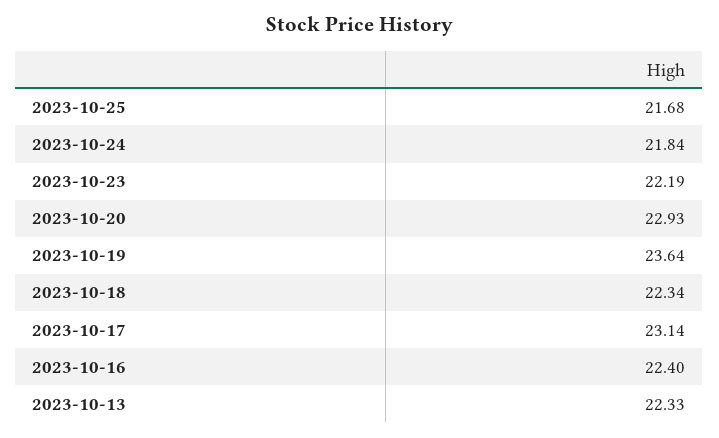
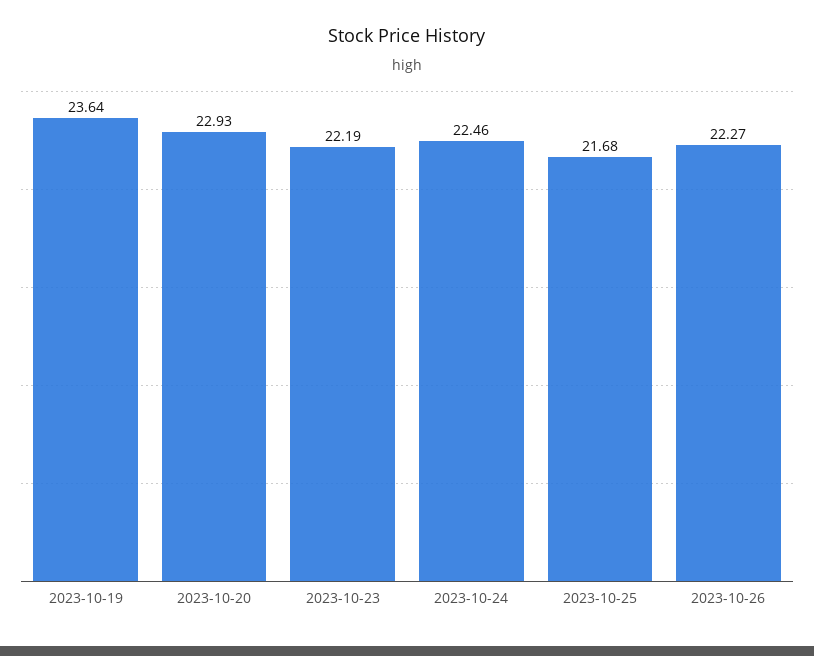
2023-10-24: 21.84 -> 22.46
2023-10-18: 22.34 -> none
2023-10-17: 23.14 -> none
2023-10-16: 22.4 -> none
2023-10-13: 22.33 -> none
2023-10-26: none -> 22.27

